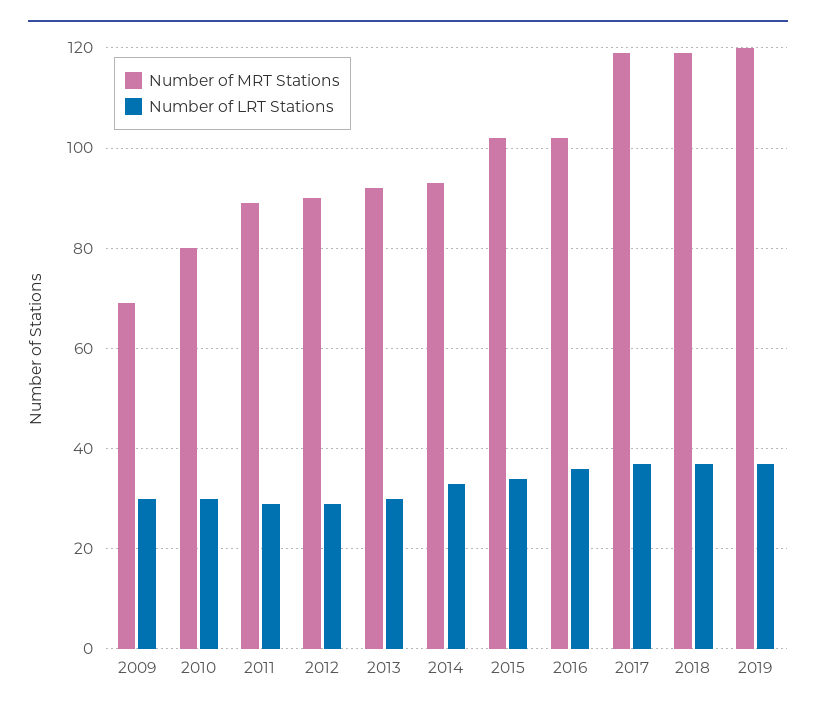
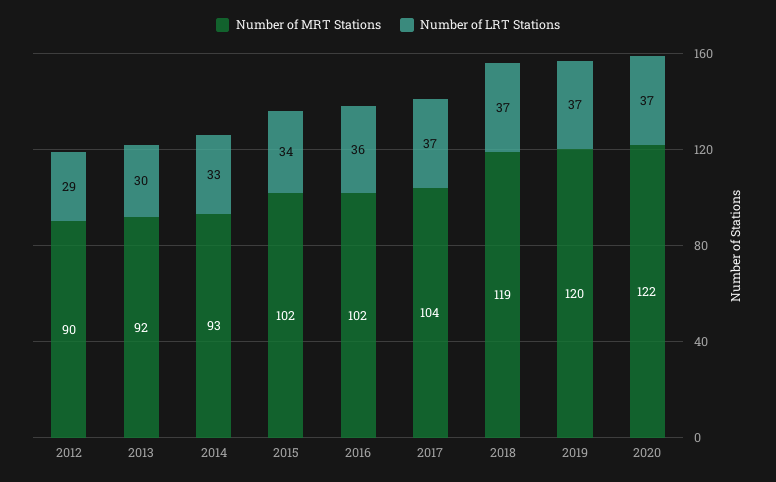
Number of MRT Stations, 2009: 70 -> none
Number of LRT Stations, 2009: 30 -> none
Number of MRT Stations, 2010: 80 -> none
Number of LRT Stations, 2010: 30 -> none
Number of MRT Stations, 2011: 90 -> none
Number of LRT Stations, 2011: 30 -> none
Number of MRT Stations, 2017: 120 -> 104
Number of MRT Stations, 2020: none -> 122
Number of LRT Stations, 2020: none -> 37

